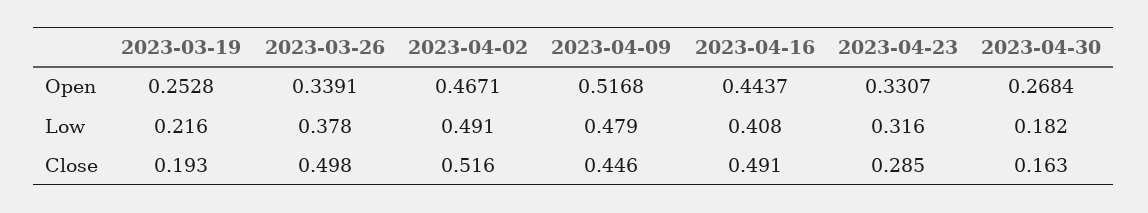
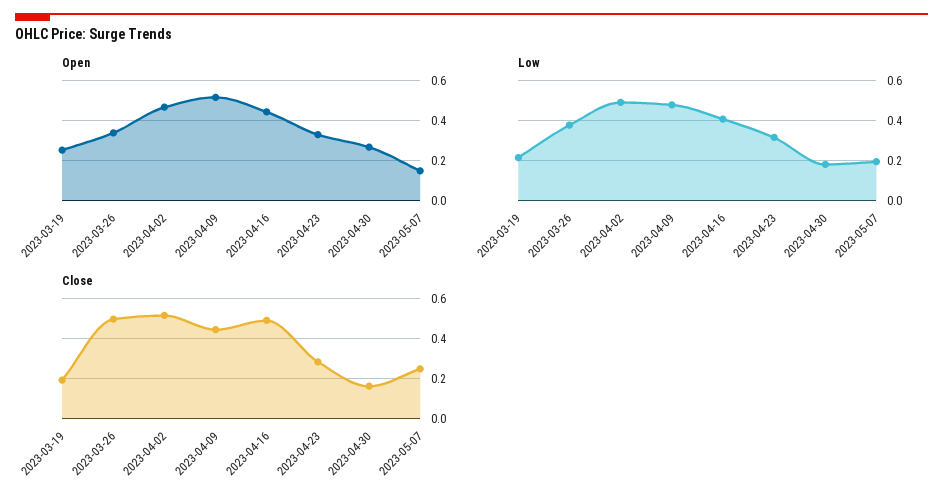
Open, 2023-05-07: none -> 0.15
Low, 2023-05-07: none -> 0.2
Close, 2023-05-07: none -> 0.25

